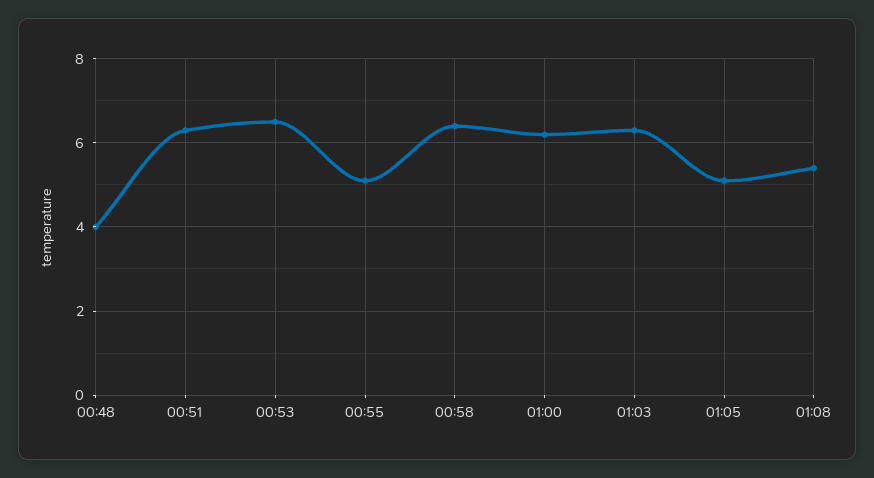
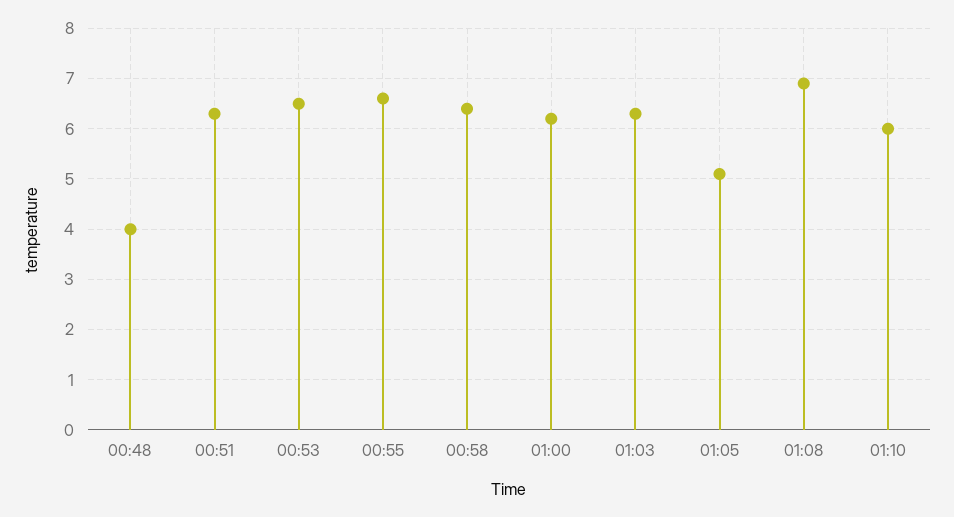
00:55: 5 -> 6.5
01:08: 5.5 -> 7
01:10: none -> 6

